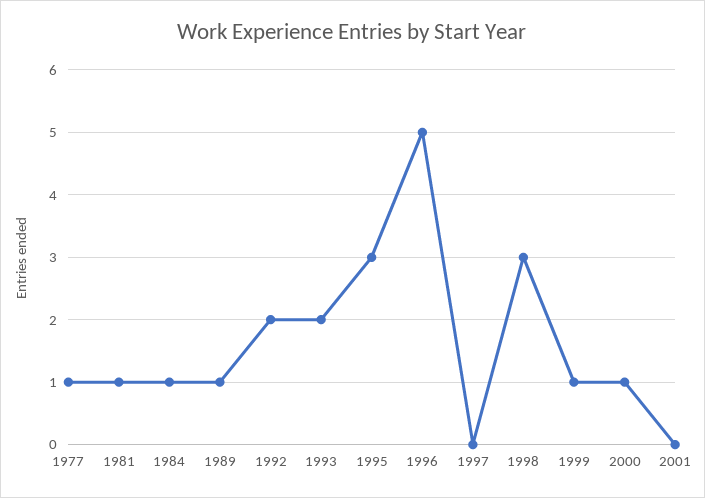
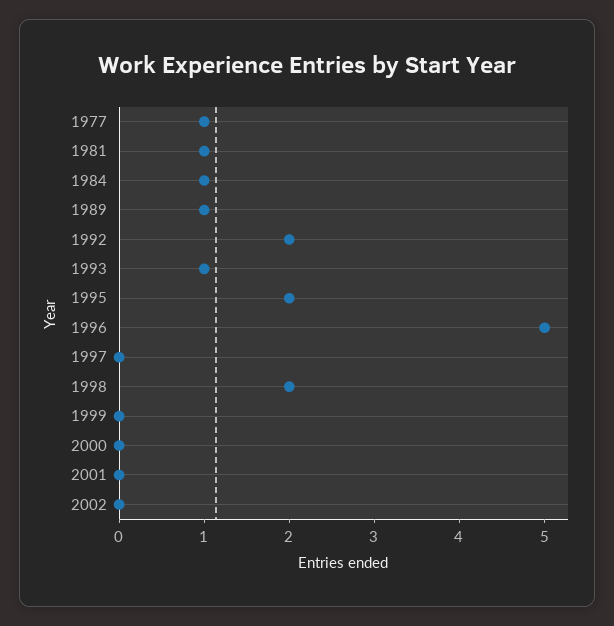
1993: 2 -> 1
1995: 3 -> 2
1998: 3 -> 2
1999: 1 -> 0
2000: 1 -> 0
2002: none -> 0

